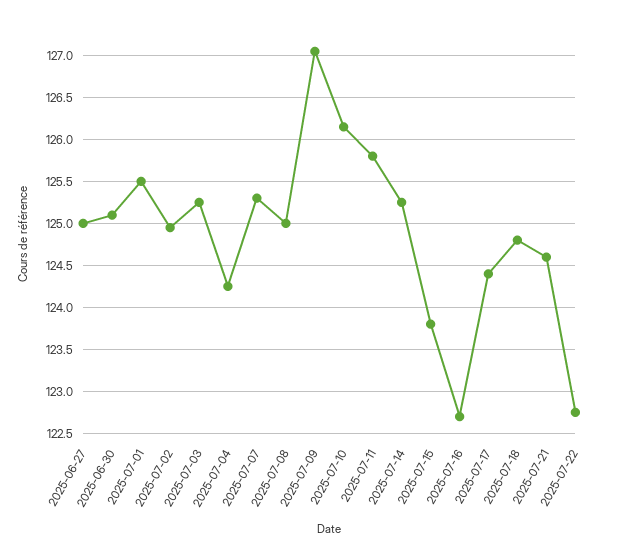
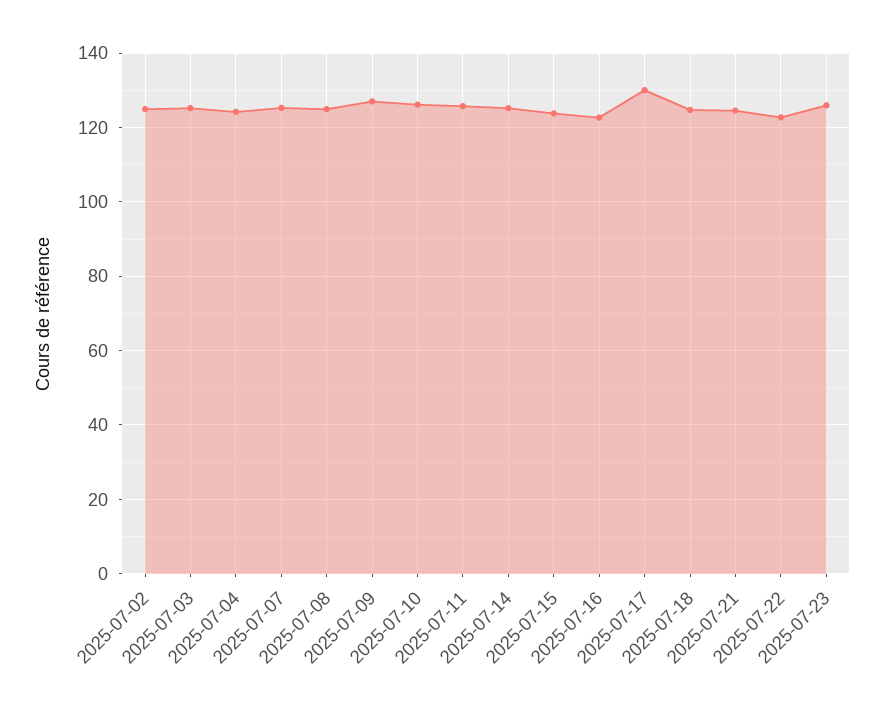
2025-06-27: 125 -> none
2025-06-30: 125.1 -> none
2025-07-01: 125.5 -> none
2025-07-17: 124.4 -> 130
2025-07-23: none -> 126

